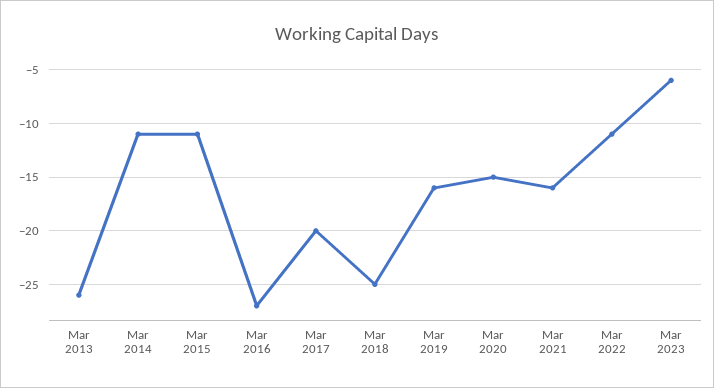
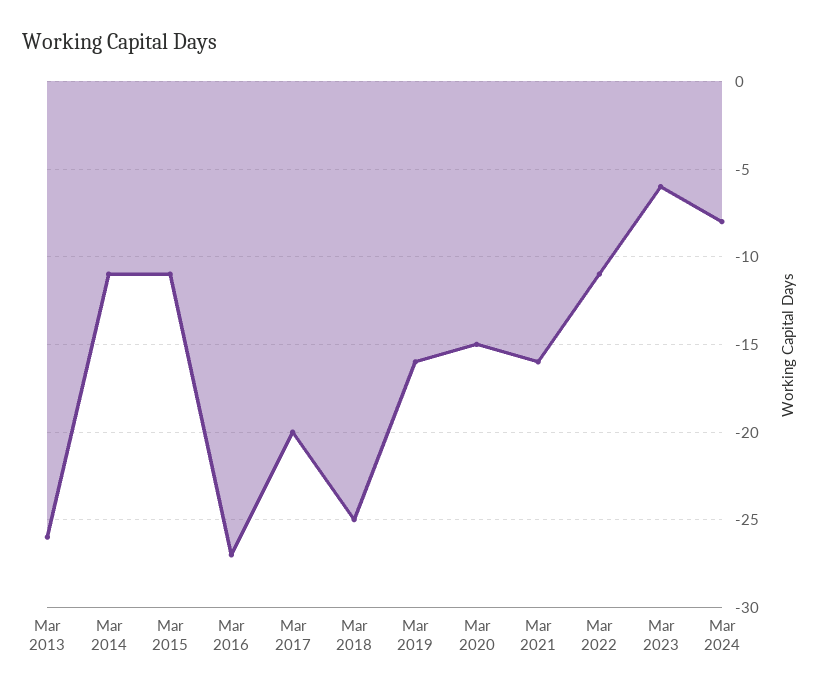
Mar 2024: none -> -8

